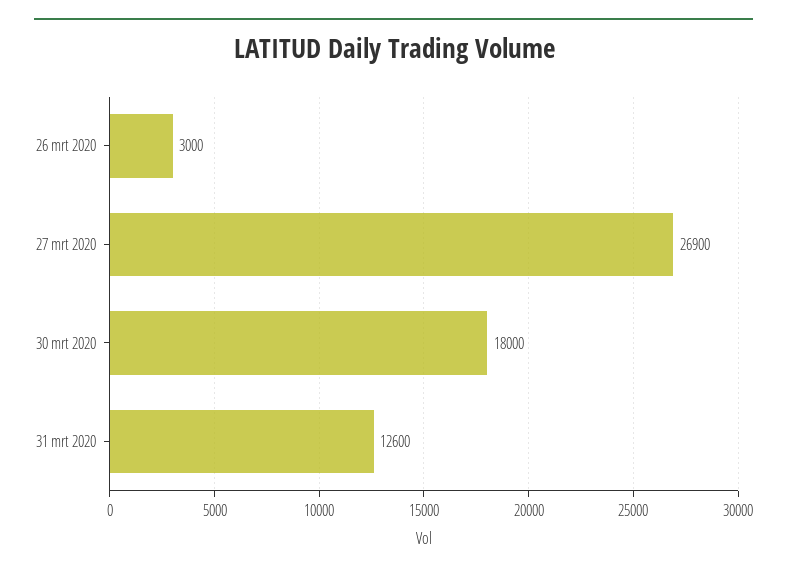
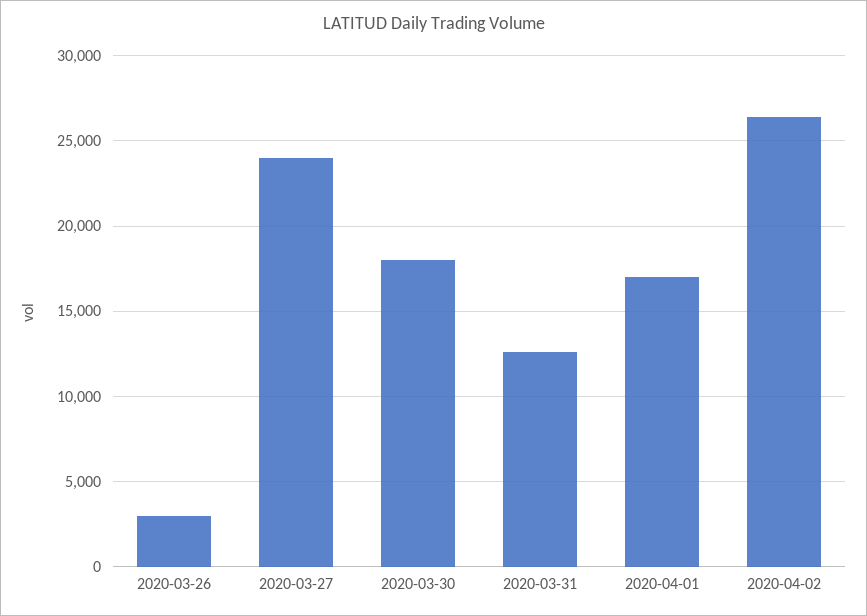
27 mrt 2020: 26900 -> 24000
2020-04-01: none -> 17000
2020-04-02: none -> 26500

